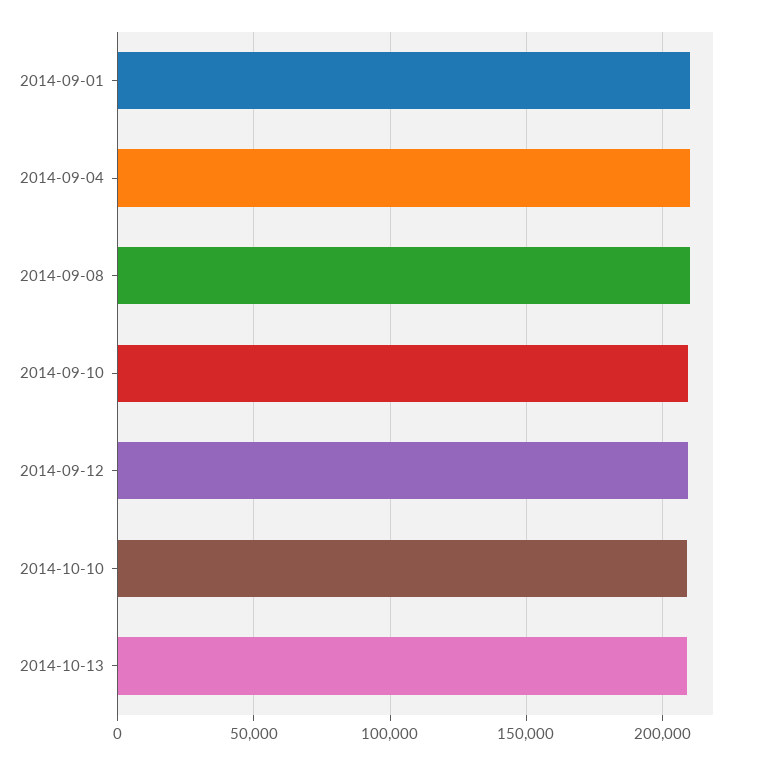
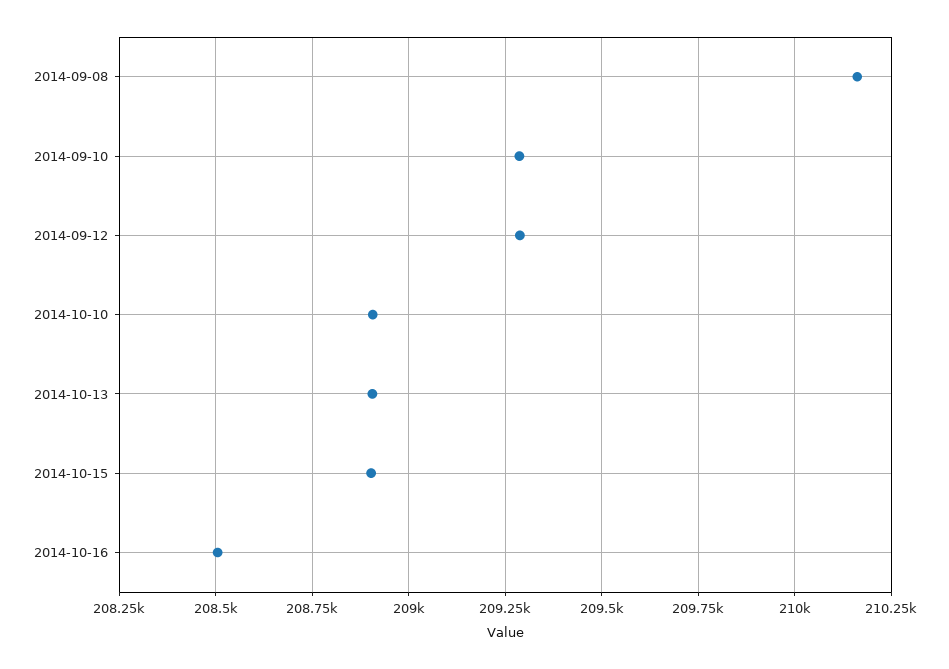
2014-09-01: 210000 -> none
2014-09-04: 210000 -> none
2014-10-15: none -> 208900
2014-10-16: none -> 208500

